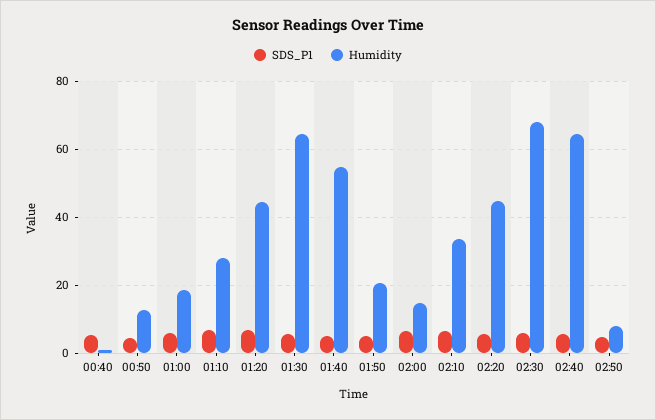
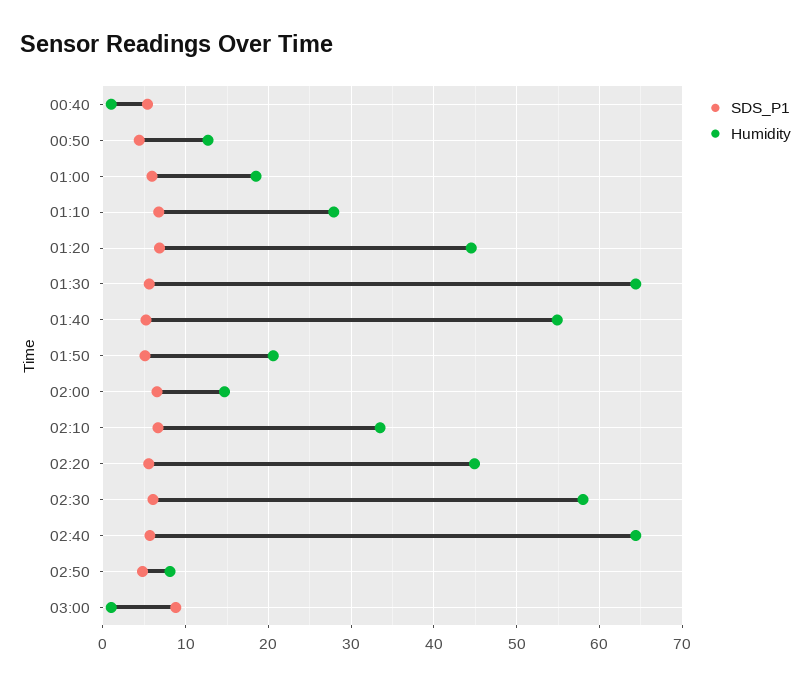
Humidity, 02:30: 68 -> 58
SDS_P1, 03:00: none -> 9
Humidity, 03:00: none -> 1

